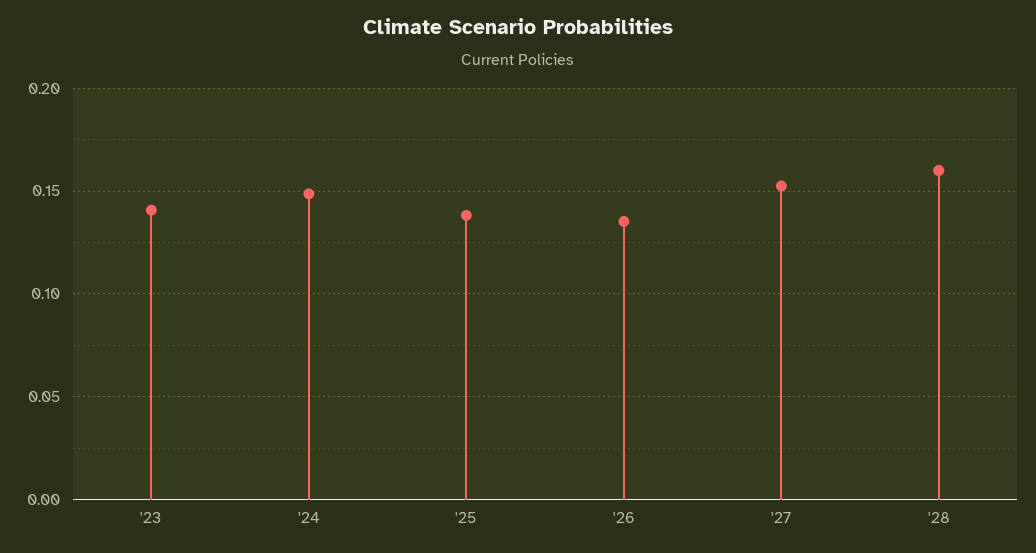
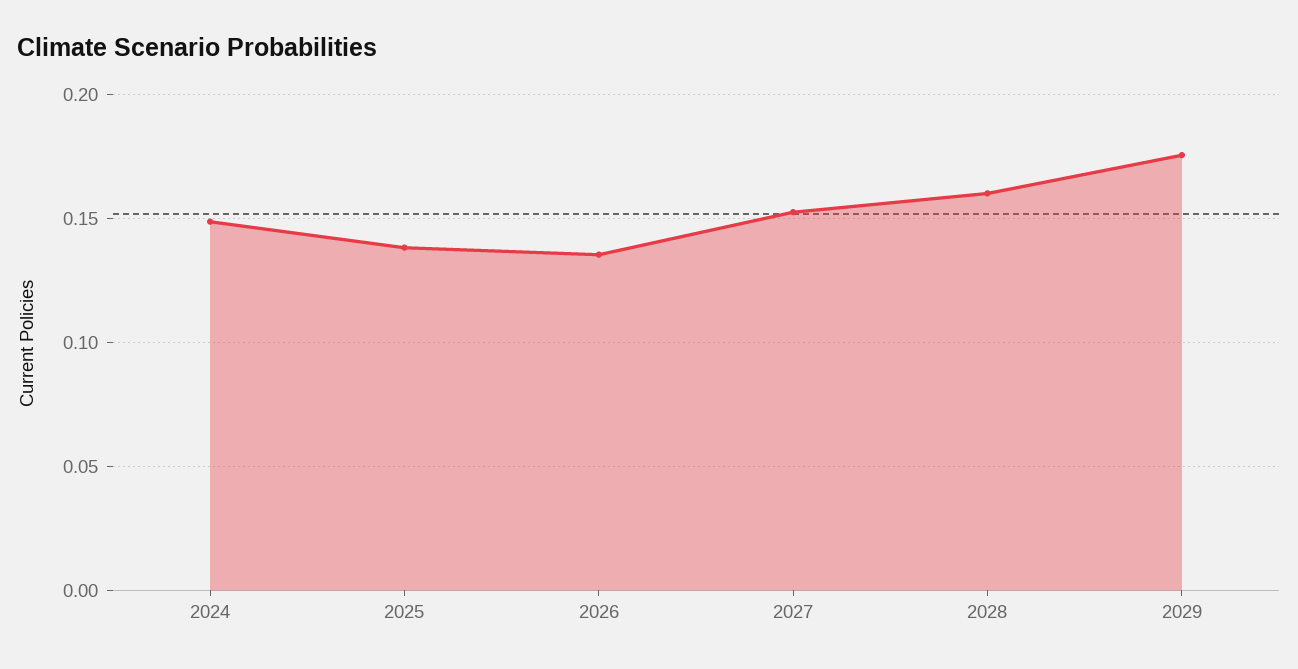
'23: 0.14 -> none
2029: none -> 0.175

